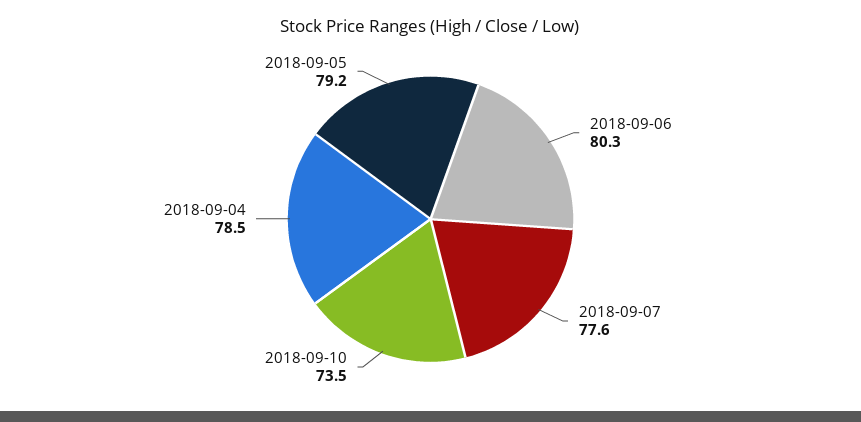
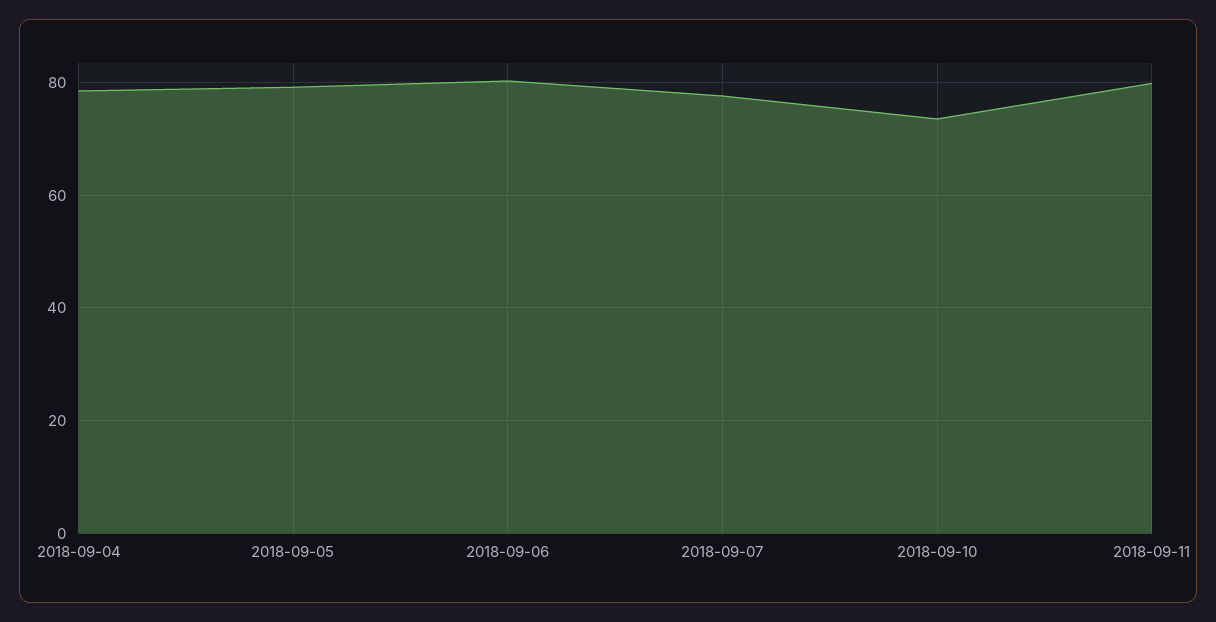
2018-09-11: none -> 80

